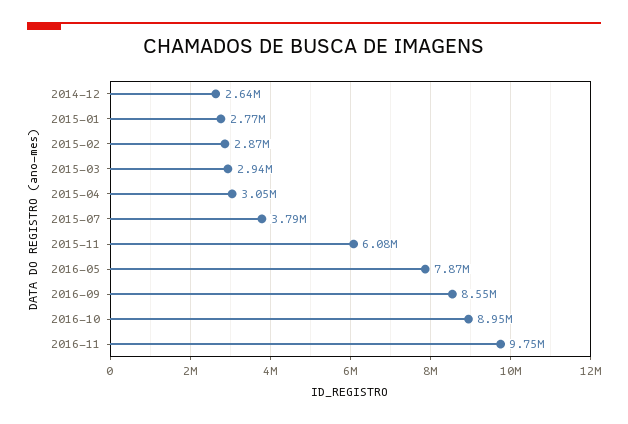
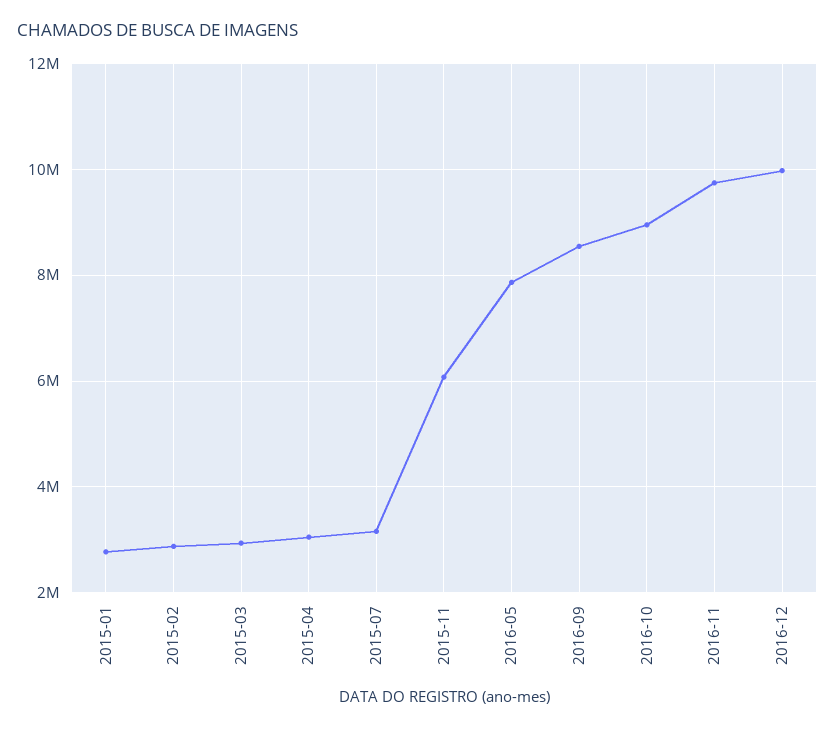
2014-12: 2640000 -> none
2015-07: 3790000 -> 3200000
2016-12: none -> 10000000

